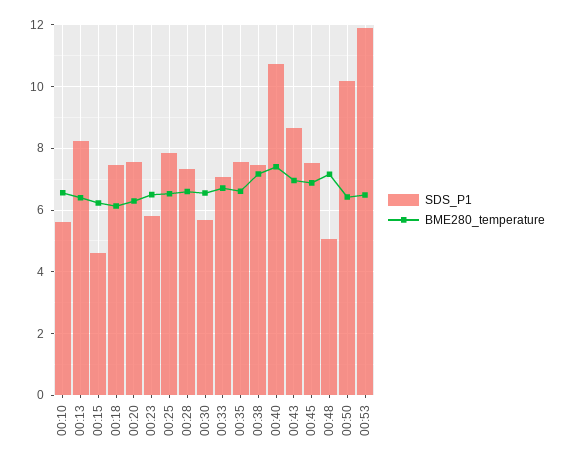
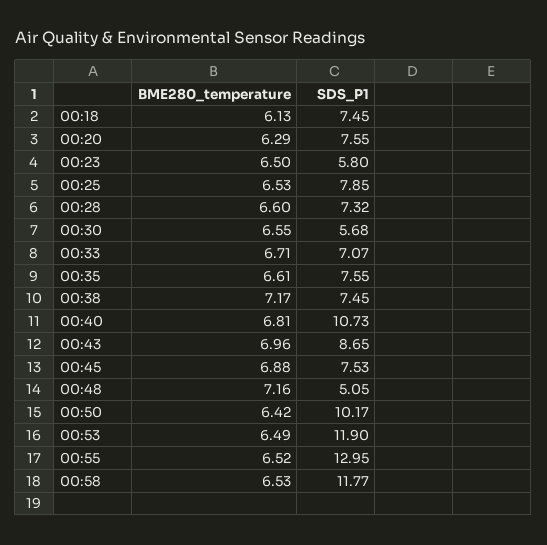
SDS_P1, 00:10: 5.6 -> none
BME280_temperature, 00:10: 6.6 -> none
SDS_P1, 00:13: 8.2 -> none
BME280_temperature, 00:13: 6.4 -> none
SDS_P1, 00:15: 4.6 -> none
BME280_temperature, 00:15: 6.2 -> none
BME280_temperature, 00:40: 7.4 -> 6.81
BME280_temperature, 00:55: none -> 6.52
SDS_P1, 00:55: none -> 12.95
BME280_temperature, 00:58: none -> 6.53
SDS_P1, 00:58: none -> 11.77

